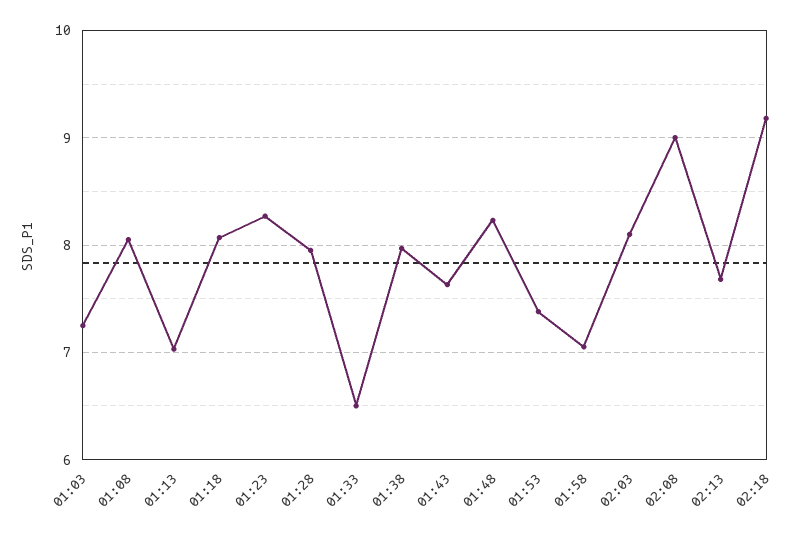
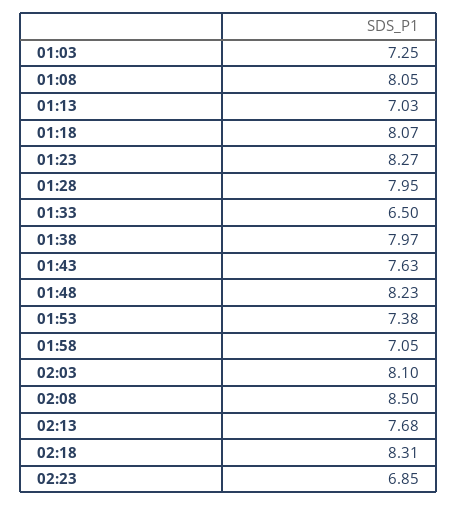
02:08: 9 -> 8.5
02:18: 9.2 -> 8.31
02:23: none -> 6.85

